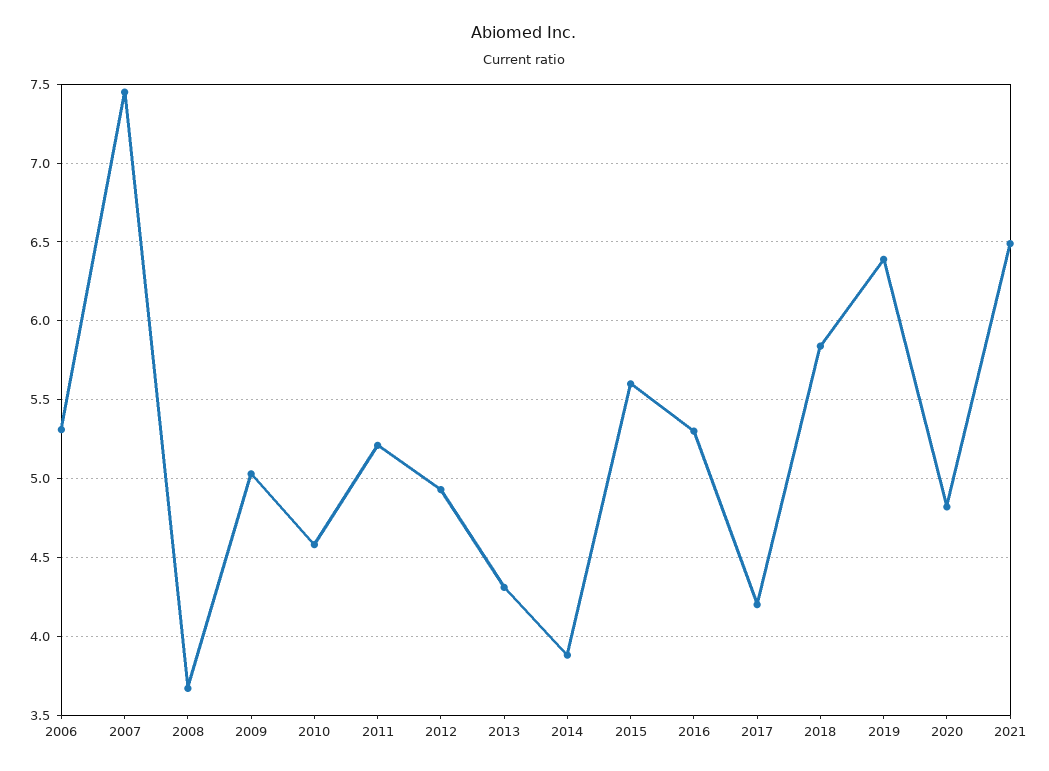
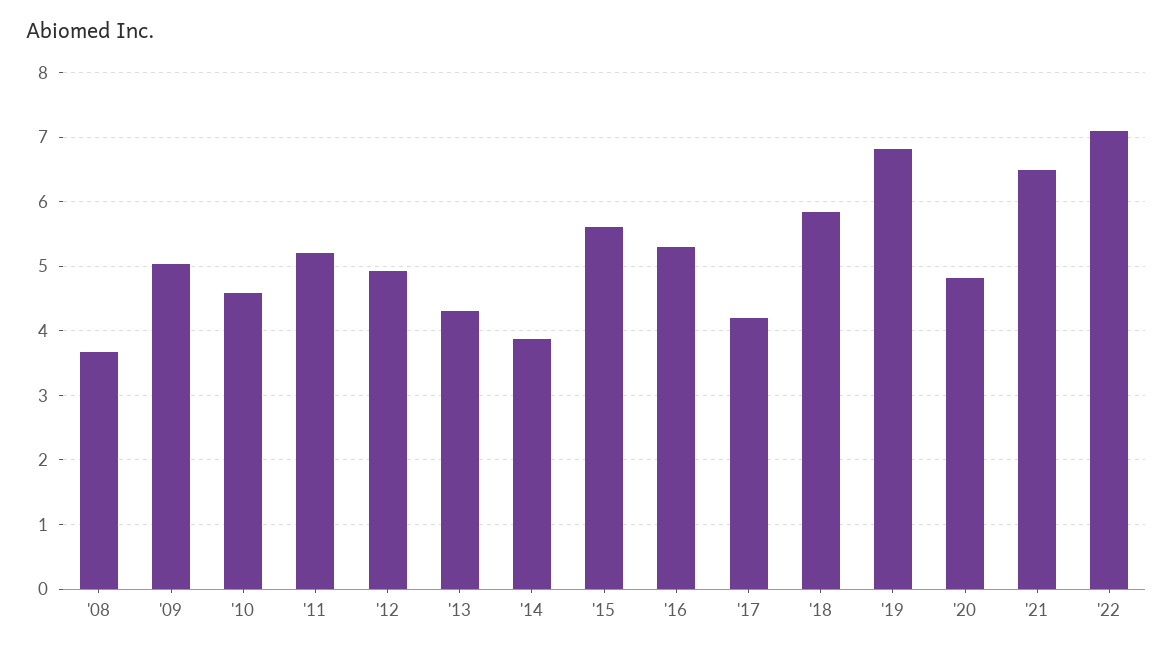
2006: 5.3 -> none
2007: 7.45 -> none
2019: 6.4 -> 6.8
'22: none -> 7.1

